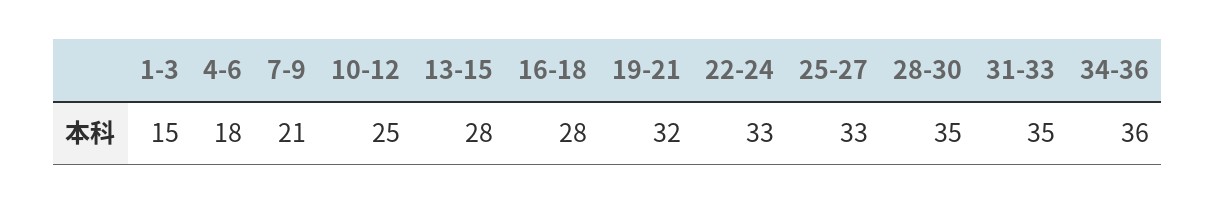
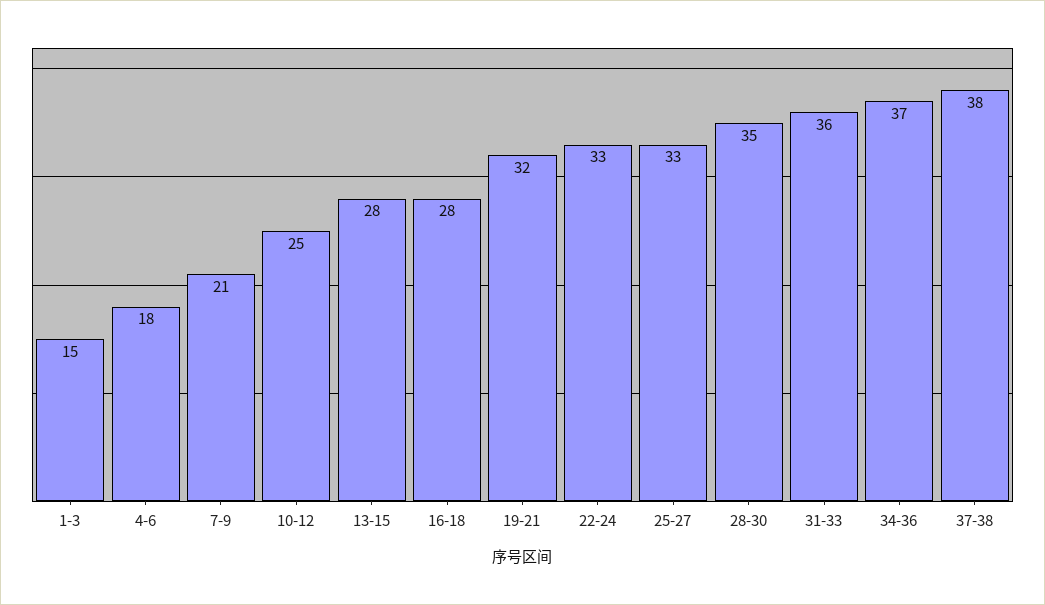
31-33: 35 -> 36
34-36: 36 -> 37
37-38: none -> 38

